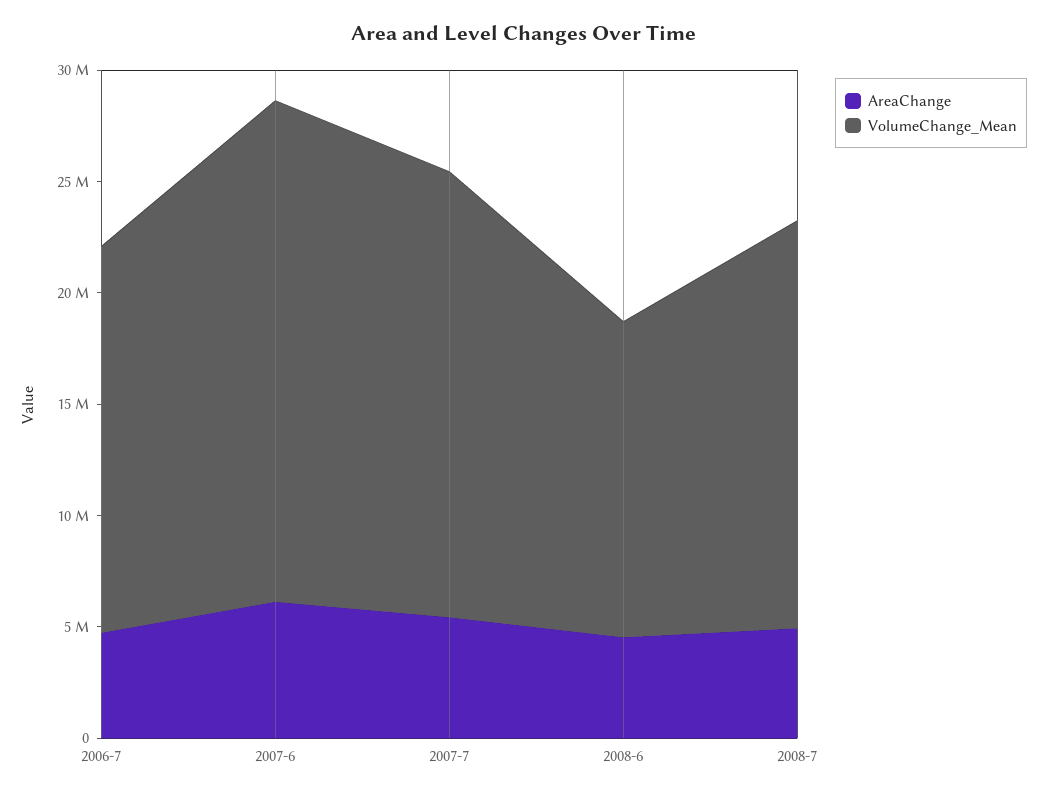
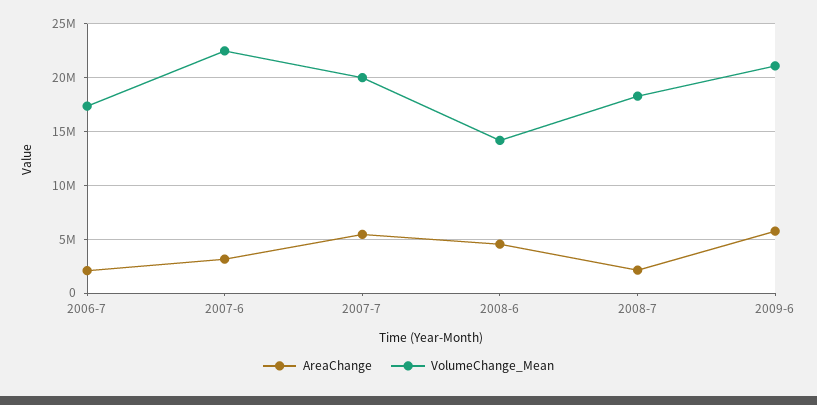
AreaChange, 2006-7: 5000000 -> 2000000
AreaChange, 2007-6: 6000000 -> 3000000
AreaChange, 2008-7: 5000000 -> 2000000
AreaChange, 2009-6: none -> 6000000
VolumeChange_Mean, 2009-6: none -> 21000000

